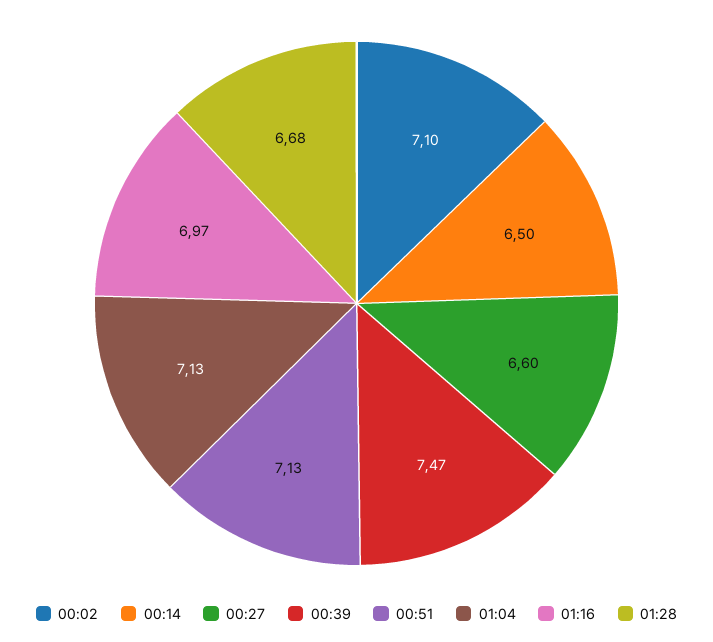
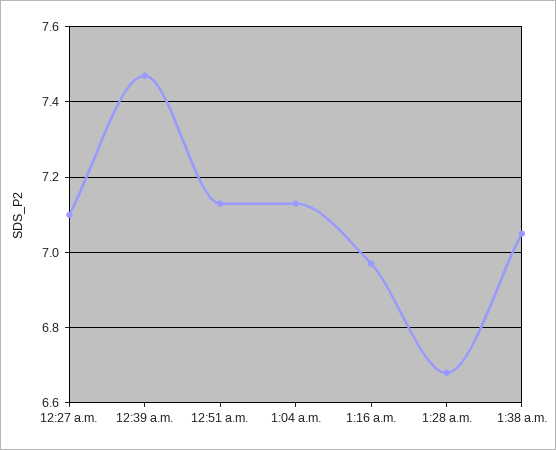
00:02: 7.1 -> none
00:14: 6.5 -> none
00:27: 6.6 -> 7.1
1:38 a.m.: none -> 7.05

